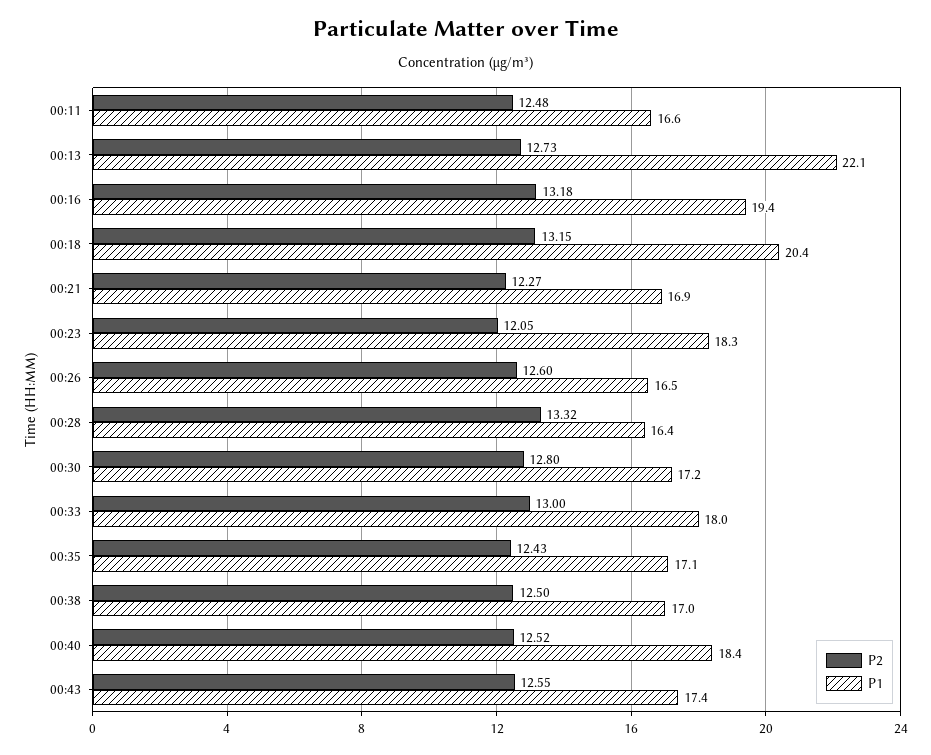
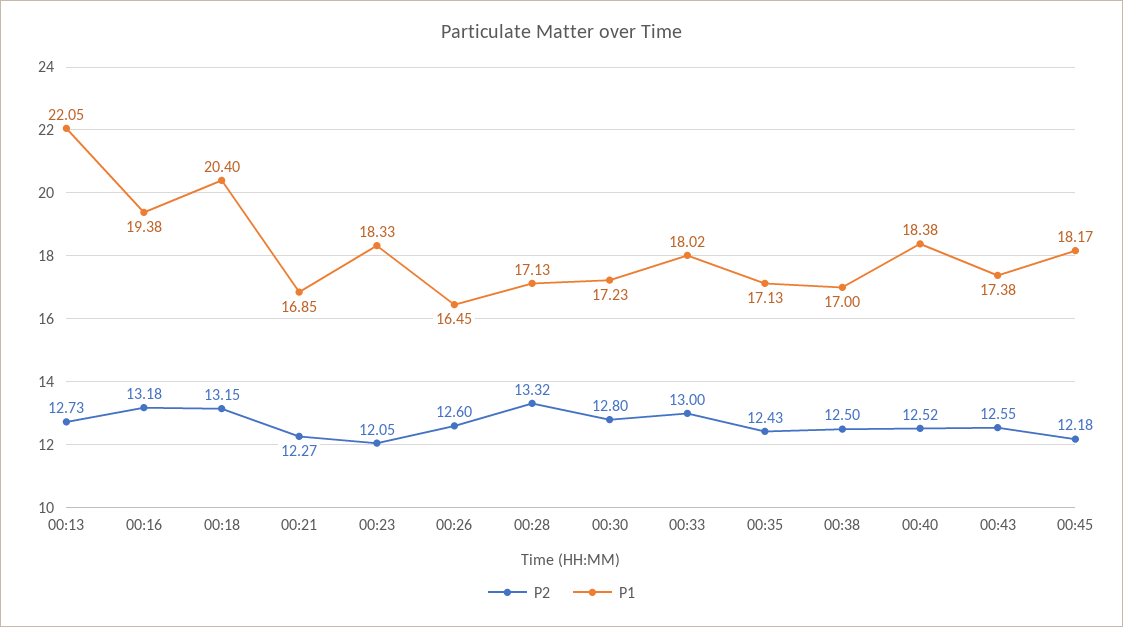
P2, 00:11: 12.48 -> none
P1, 00:11: 16.6 -> none
P1, 00:28: 16.4 -> 17.13
P2, 00:45: none -> 12.18
P1, 00:45: none -> 18.17

